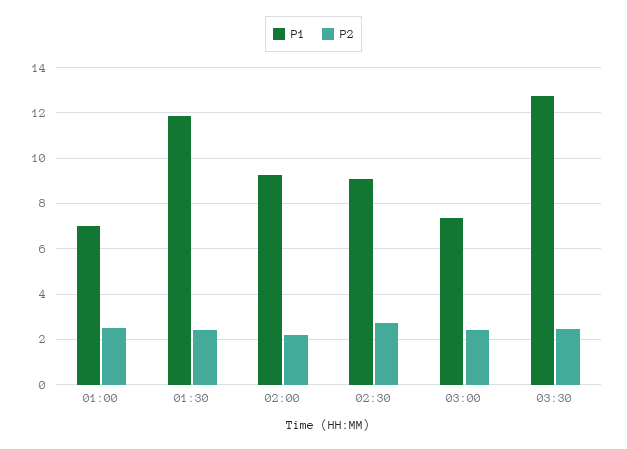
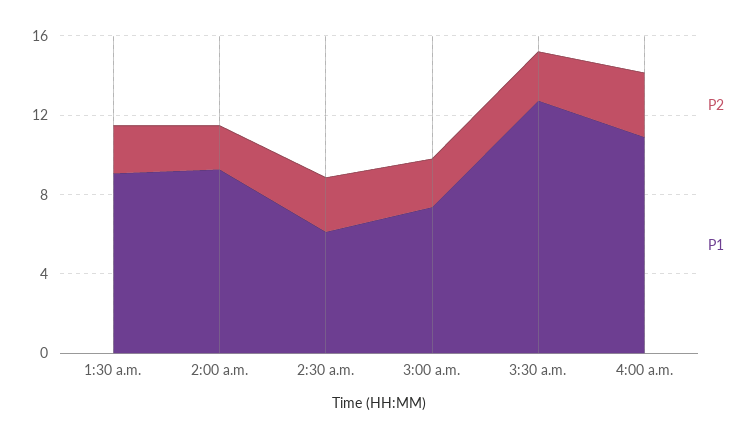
P1, 01:00: 7 -> none
P2, 01:00: 2.5 -> none
P1, 01:30: 12 -> 9
P1, 02:30: 9 -> 6
P2, 4:00 a.m.: none -> 3
P1, 4:00 a.m.: none -> 11

